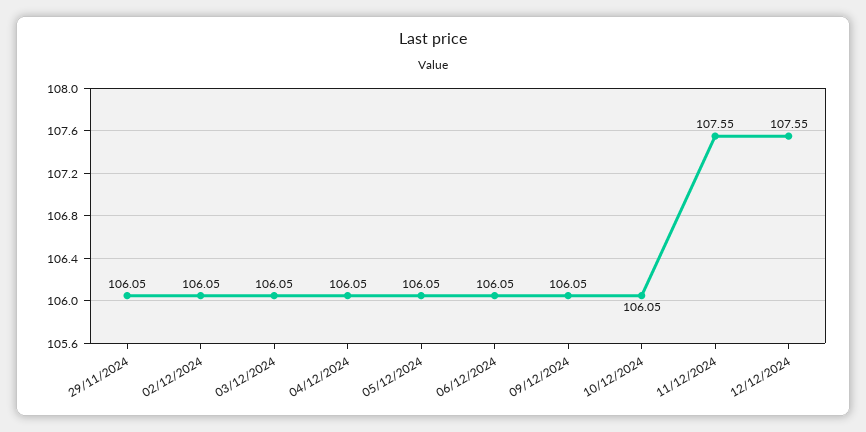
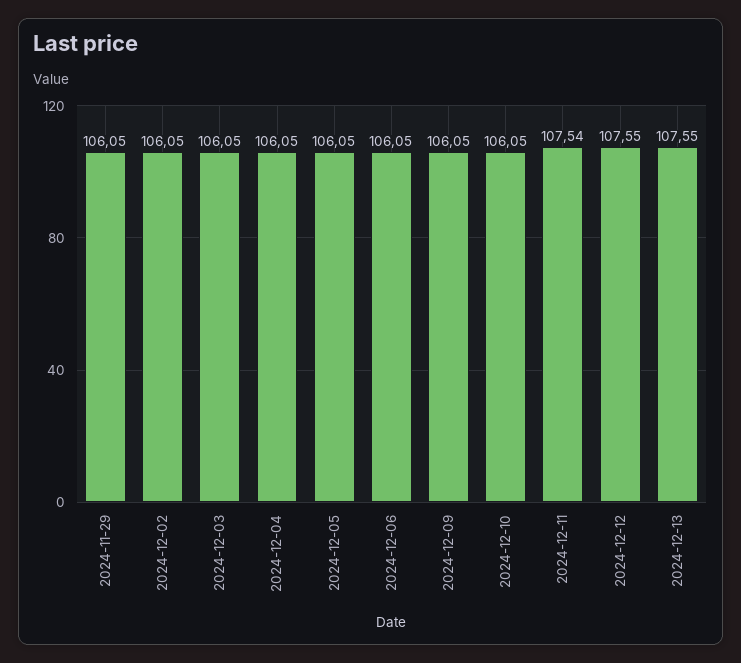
11/12/2024: 107.55 -> 107.54
2024-12-13: none -> 107.55

